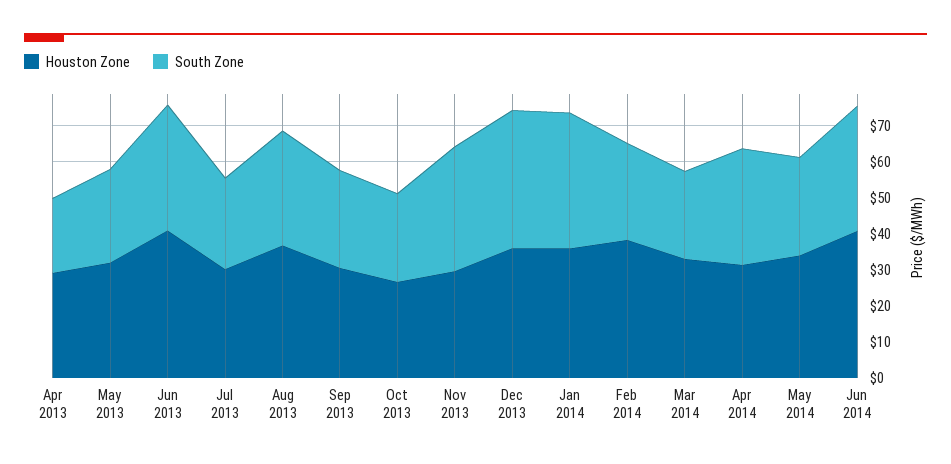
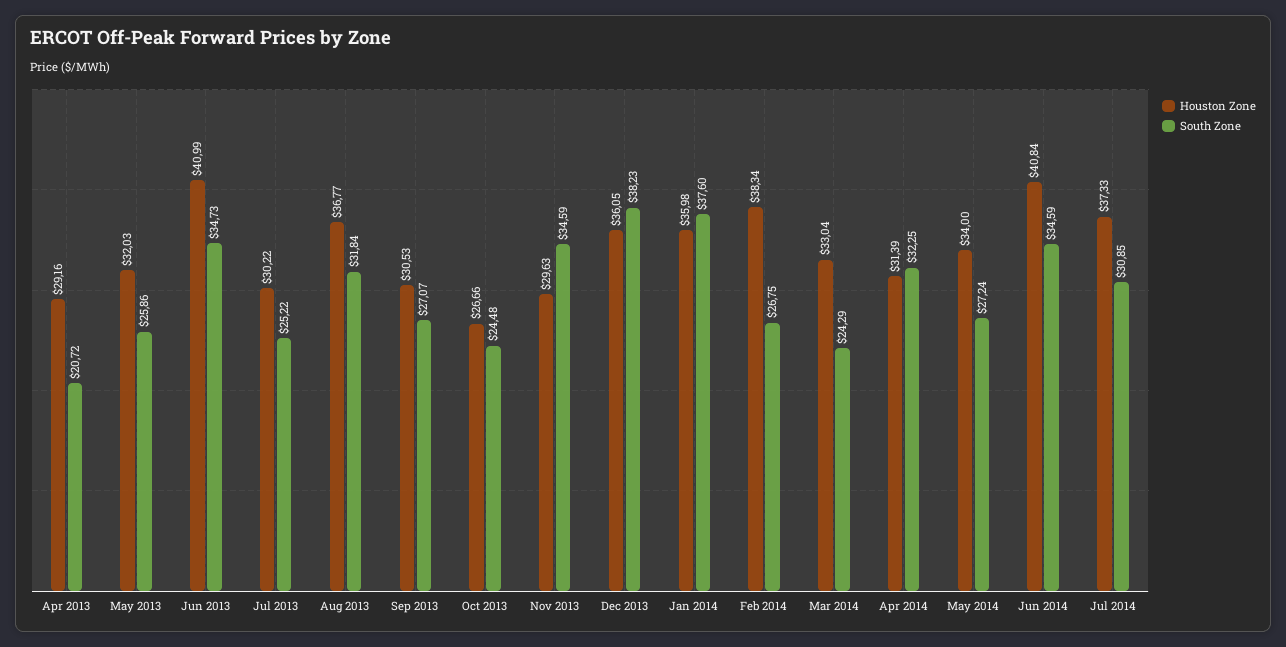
Houston Zone, Jul 2014: none -> 37.33
South Zone, Jul 2014: none -> 30.85

